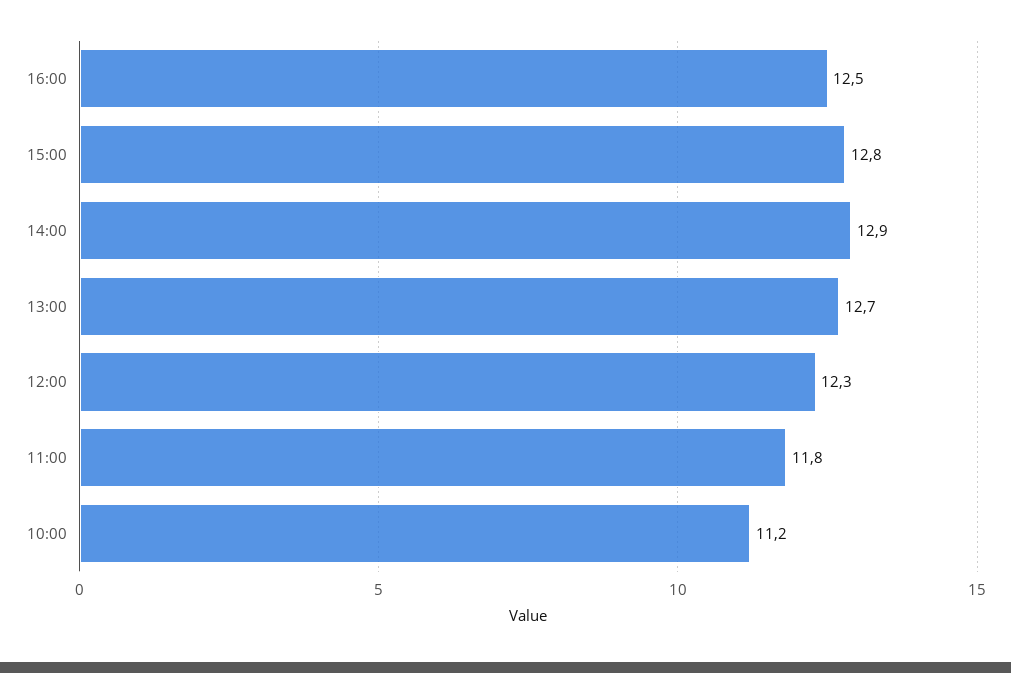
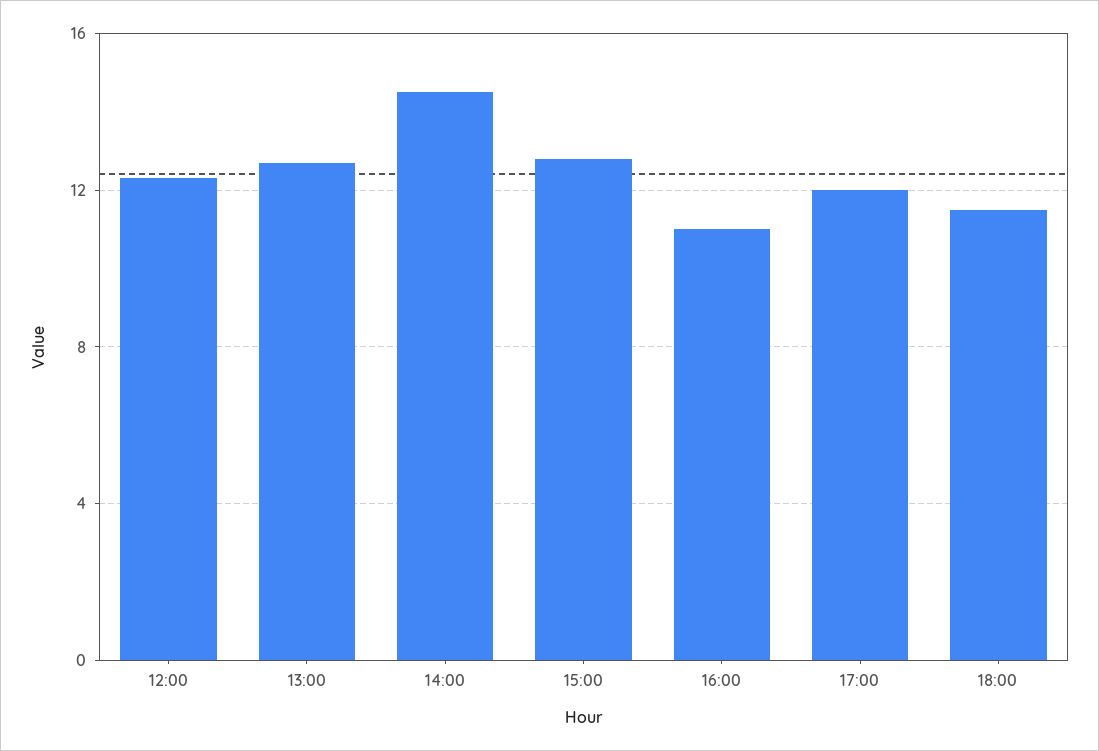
16:00: 12.5 -> 11
14:00: 12.9 -> 14.5
11:00: 11.8 -> none
10:00: 11.2 -> none
17:00: none -> 12
18:00: none -> 11.5

